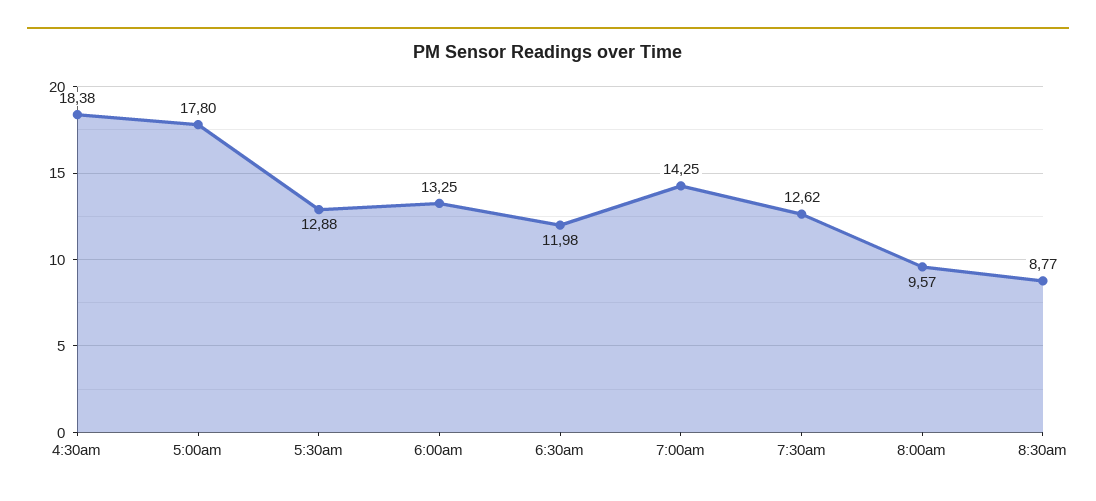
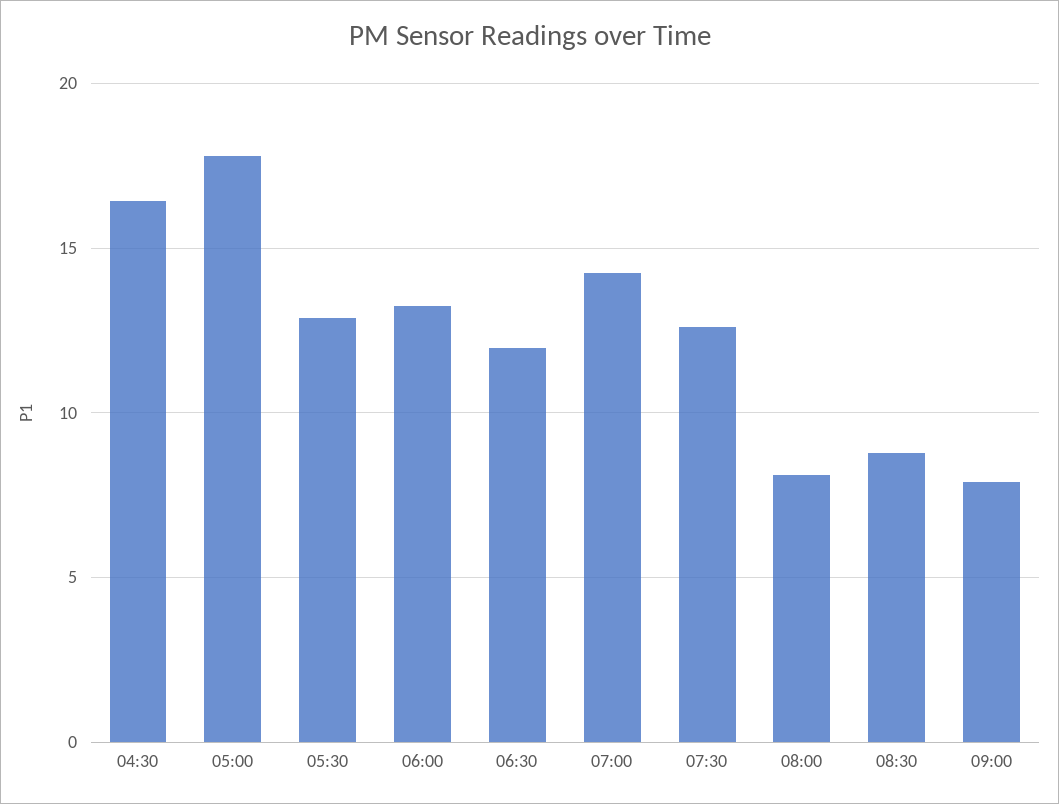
4:30am: 18.38 -> 16.5
8:00am: 9.57 -> 8
09:00: none -> 8

